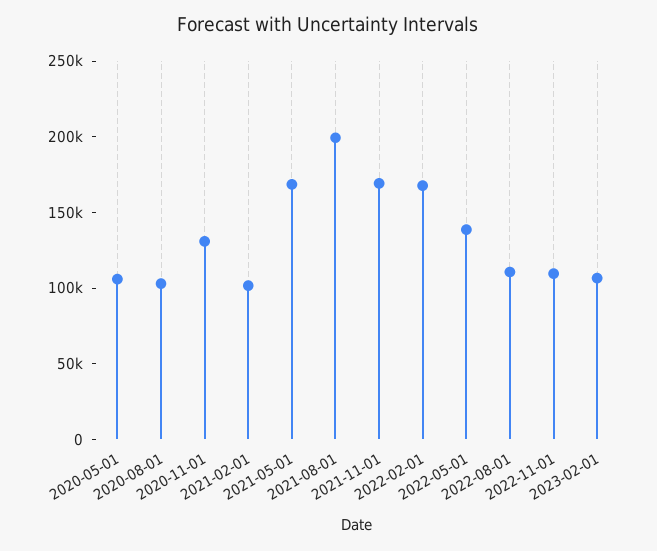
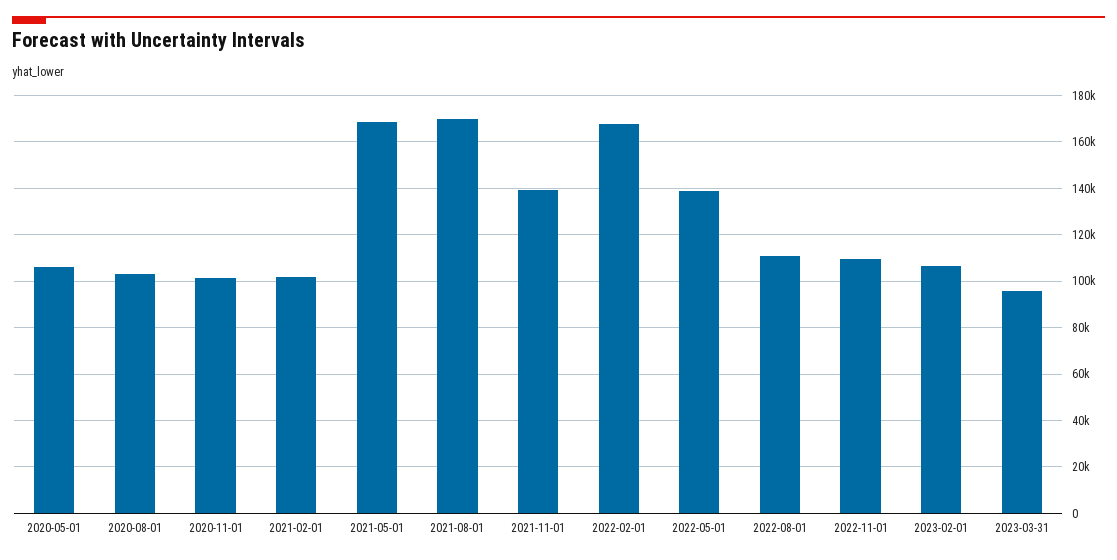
2020-11-01: 130000 -> 100000
2021-08-01: 200000 -> 170000
2021-11-01: 170000 -> 140000
2023-03-31: none -> 95000

